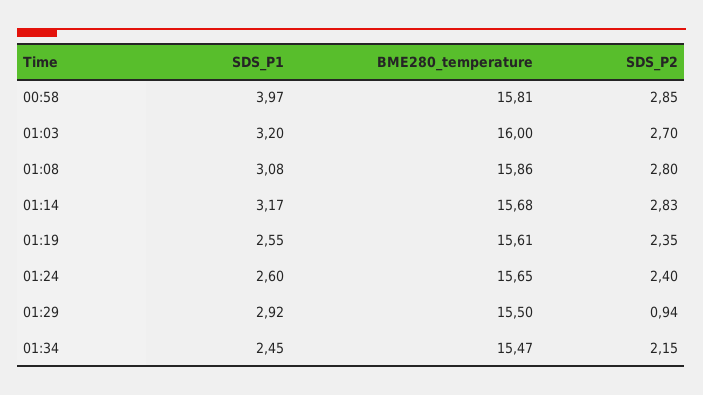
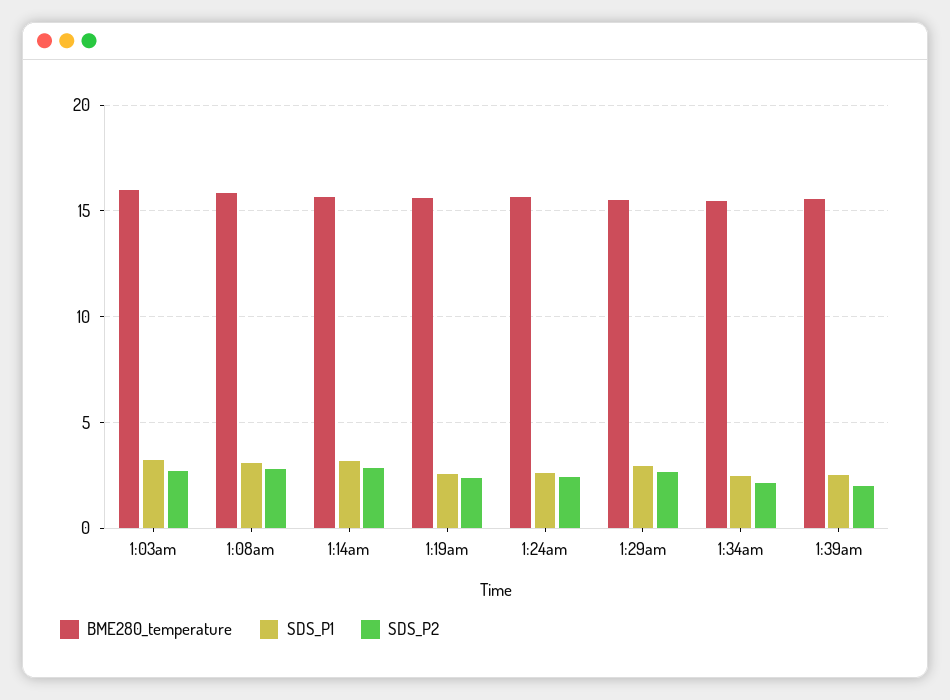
SDS_P1, 00:58: 3.97 -> none
BME280_temperature, 00:58: 15.81 -> none
SDS_P2, 00:58: 2.85 -> none
SDS_P2, 01:29: 0.94 -> 2.5
BME280_temperature, 1:39am: none -> 15.5
SDS_P1, 1:39am: none -> 2.5
SDS_P2, 1:39am: none -> 2

